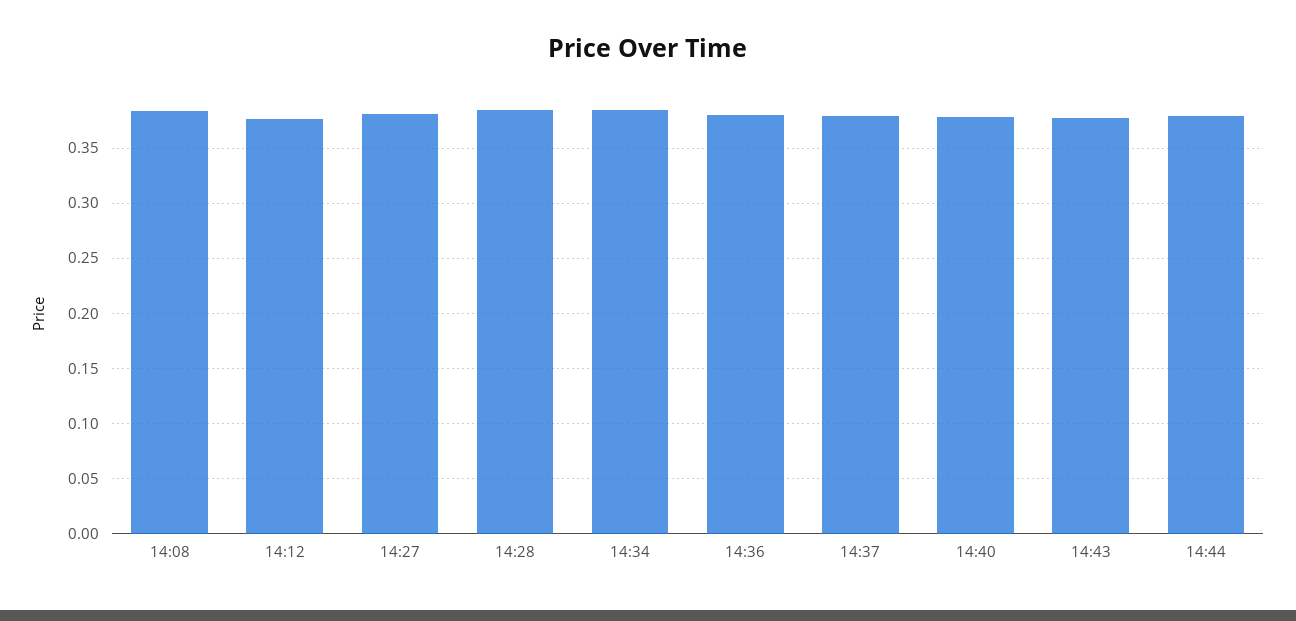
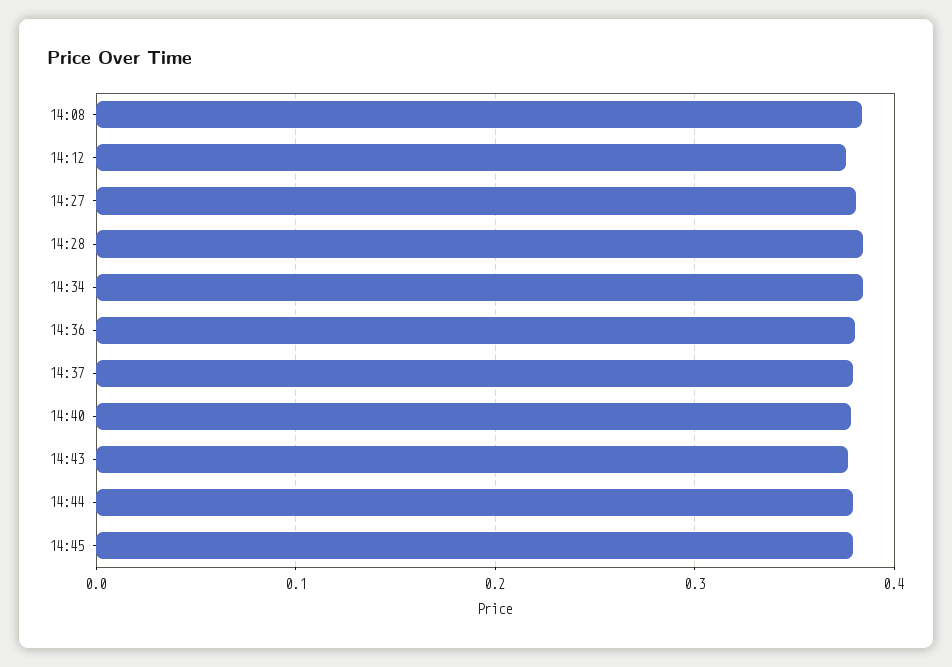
14:45: none -> 0.38

